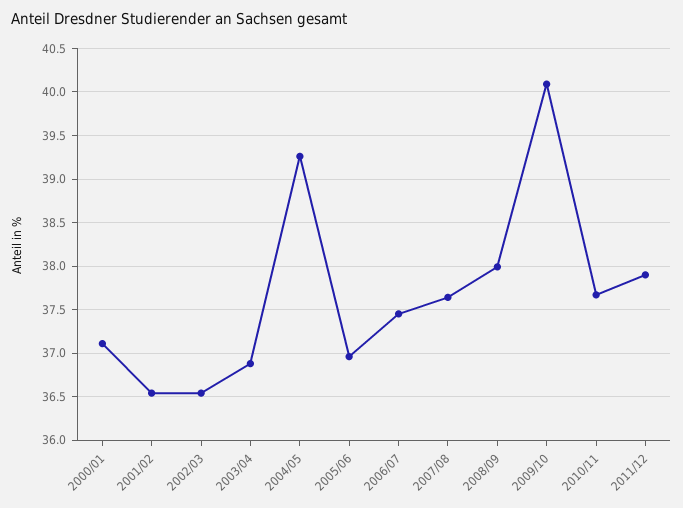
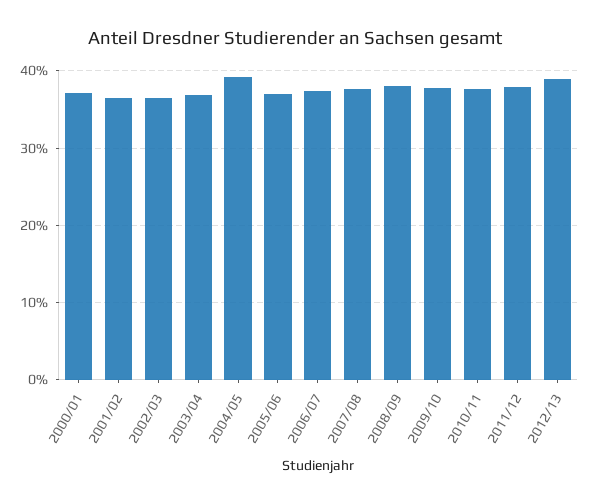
2009/10: 40.1 -> 38
2012/13: none -> 39

